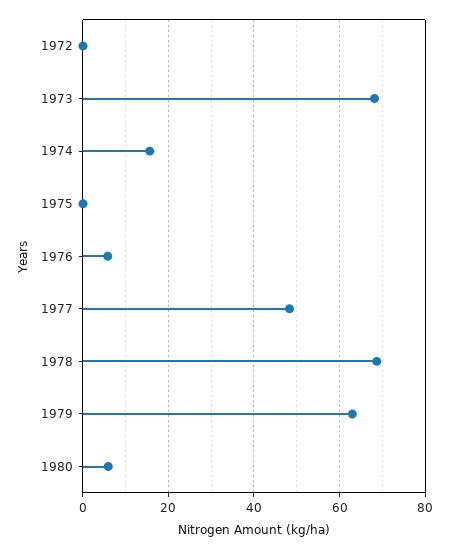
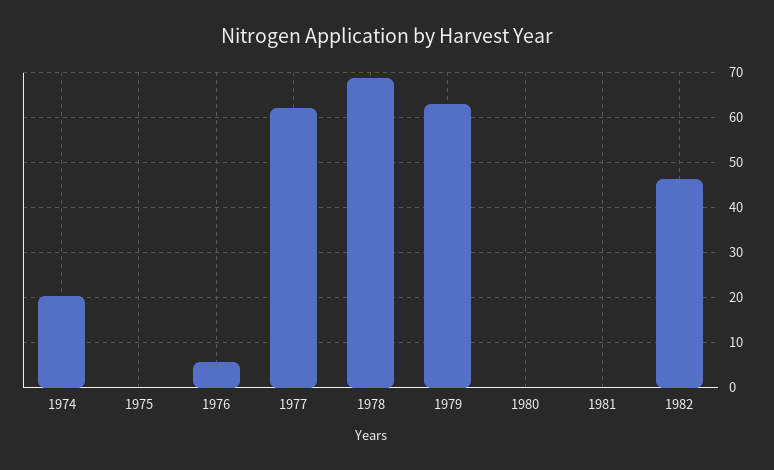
1972: 0 -> none
1973: 68 -> none
1974: 16 -> 20
1977: 48 -> 62
1980: 6 -> 0
1981: none -> 0
1982: none -> 46

